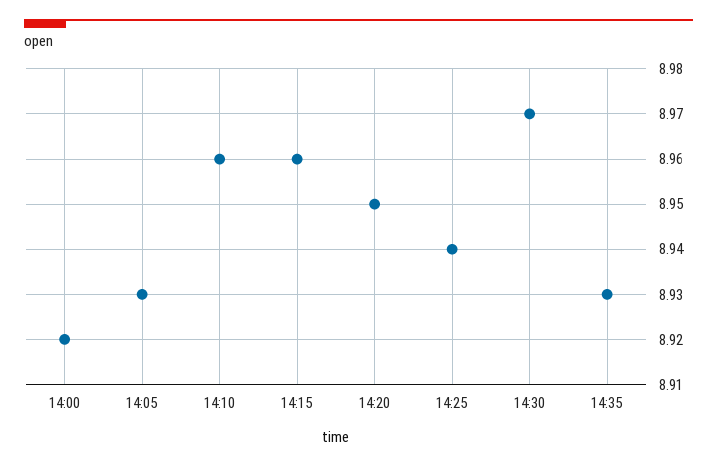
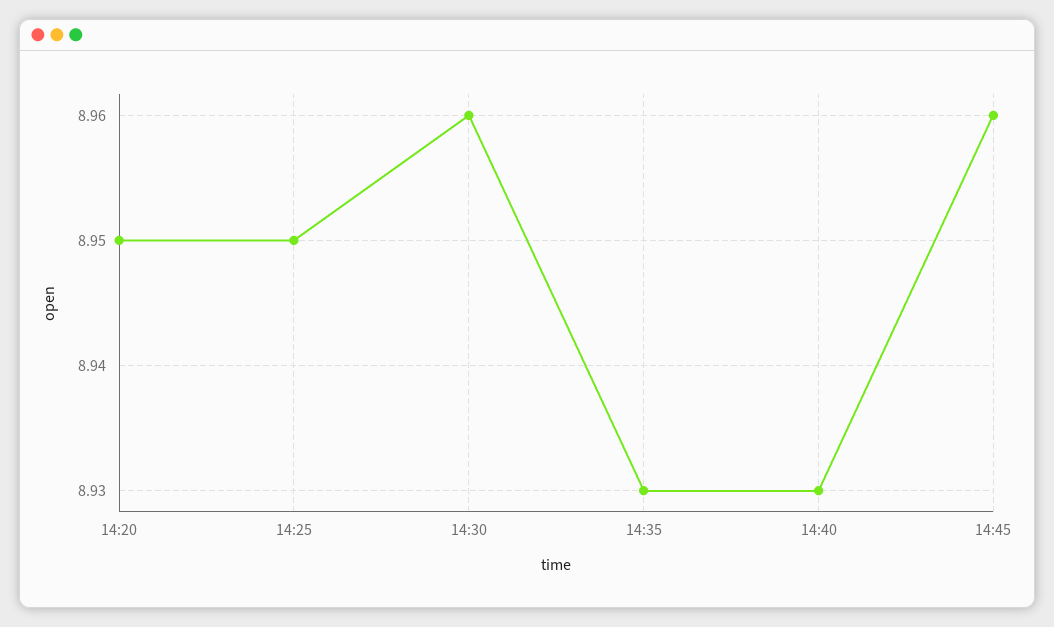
14:00: 8.92 -> none
14:05: 8.93 -> none
14:10: 8.96 -> none
14:15: 8.96 -> none
14:25: 8.94 -> 8.95
14:30: 8.97 -> 8.96
14:40: none -> 8.93
14:45: none -> 8.96

